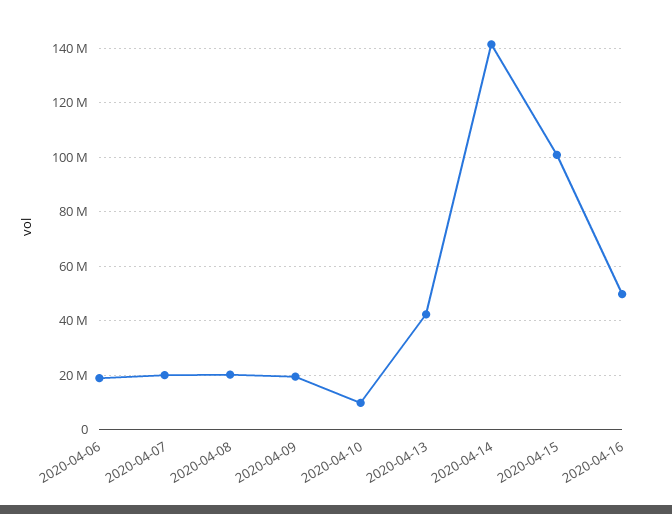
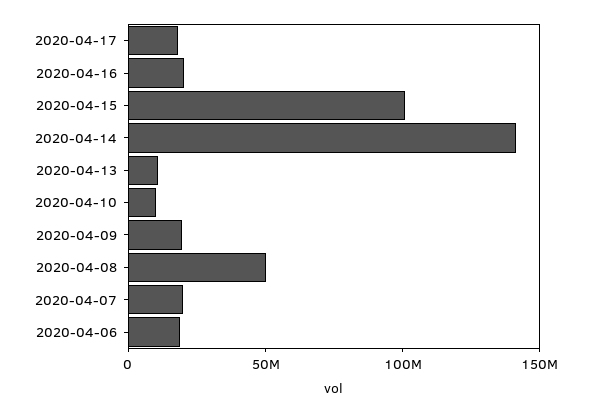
2020-04-08: 20000000 -> 50000000
2020-04-13: 42500000 -> 10000000
2020-04-16: 50000000 -> 20000000
2020-04-17: none -> 20000000

